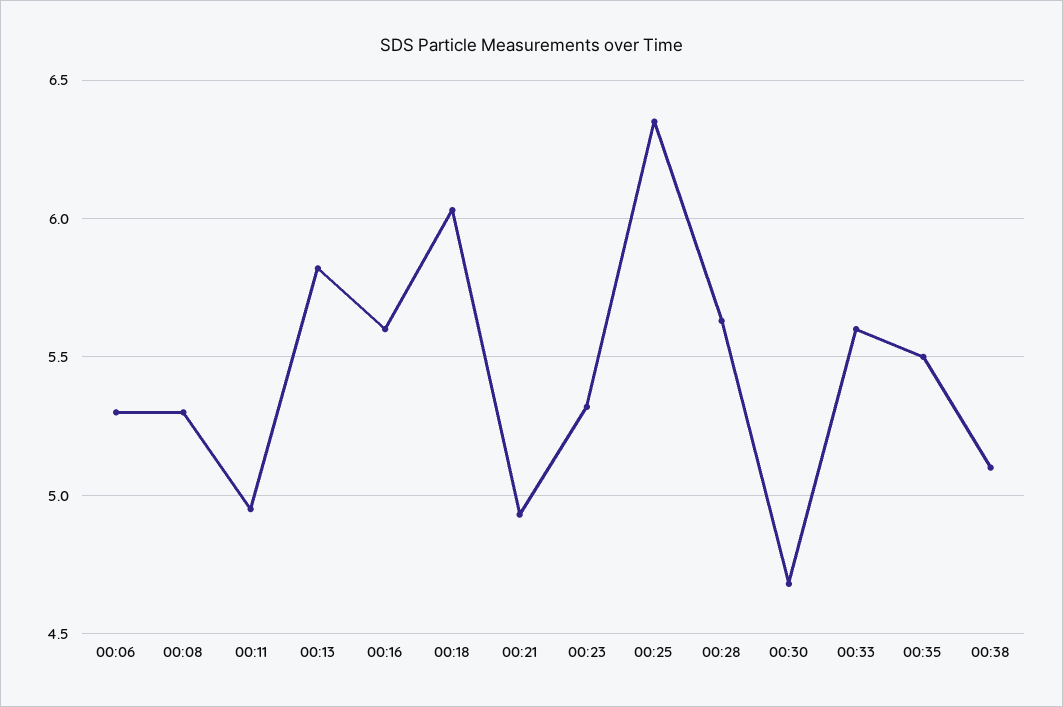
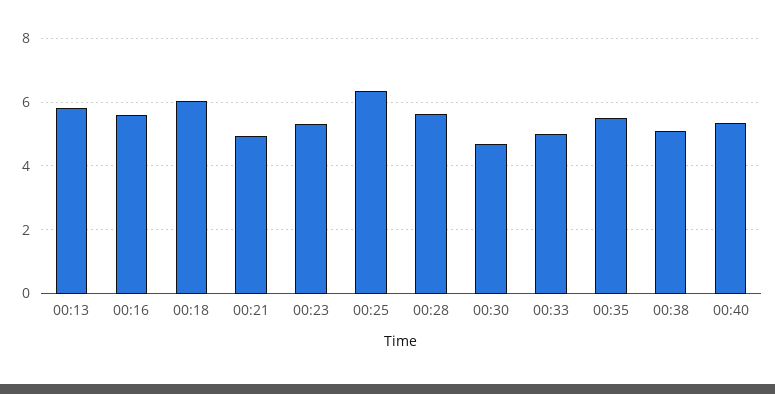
00:06: 5.3 -> none
00:08: 5.3 -> none
00:11: 4.95 -> none
00:33: 5.6 -> 5
00:40: none -> 5.4

